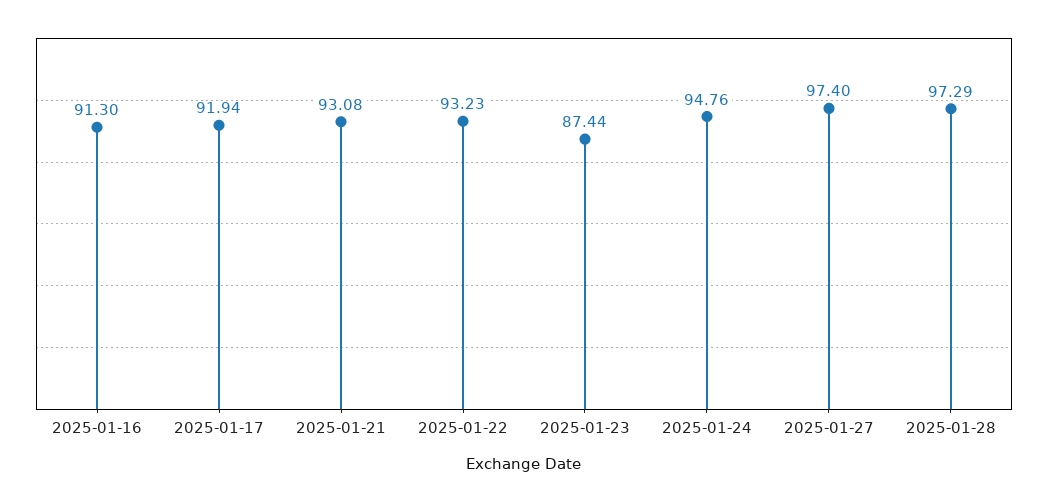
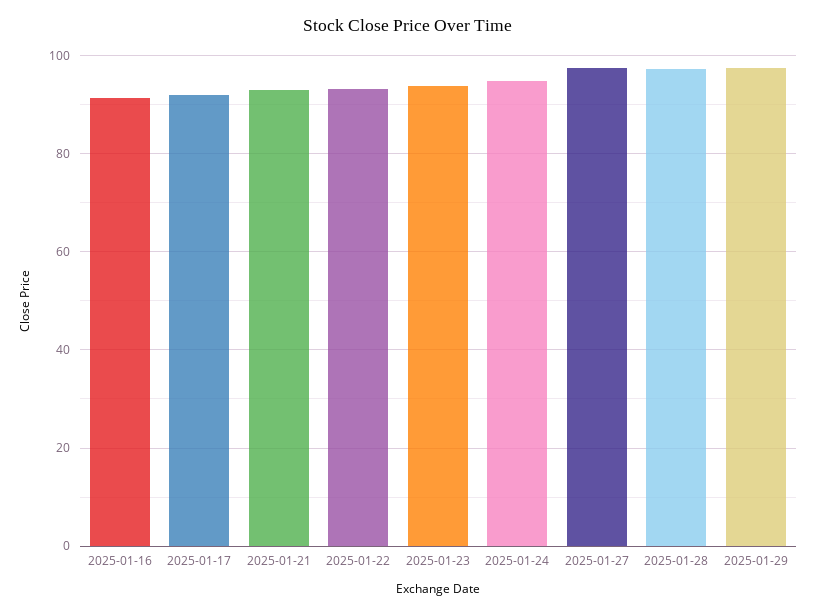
2025-01-23: 87.44 -> 94
2025-01-29: none -> 98

